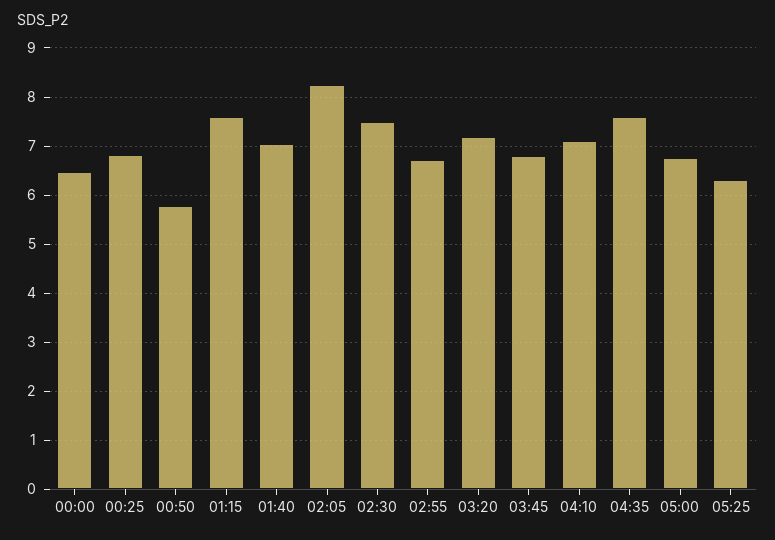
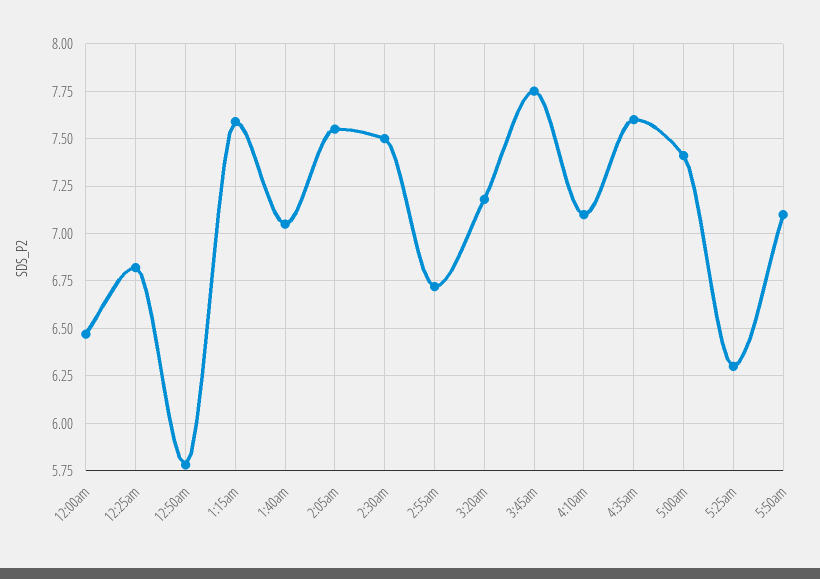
02:05: 8.2 -> 7.55
03:45: 6.8 -> 7.75
05:00: 6.8 -> 7.4
5:50am: none -> 7.1

